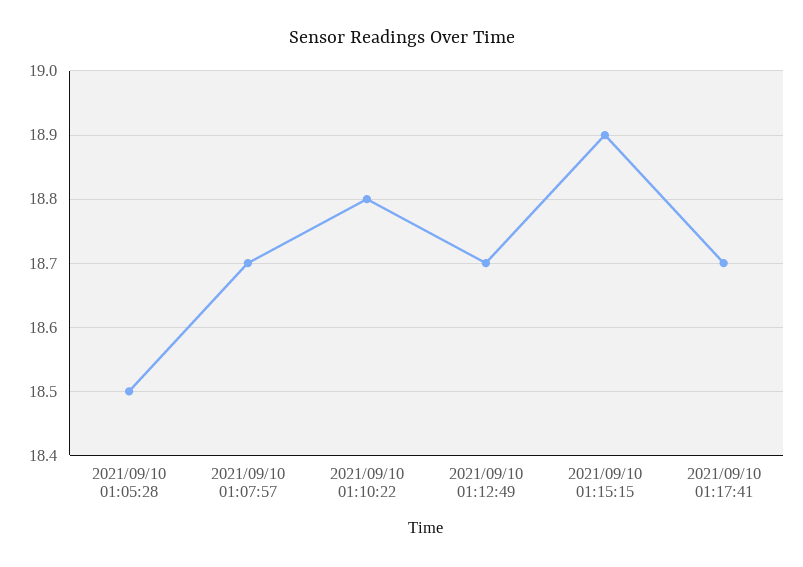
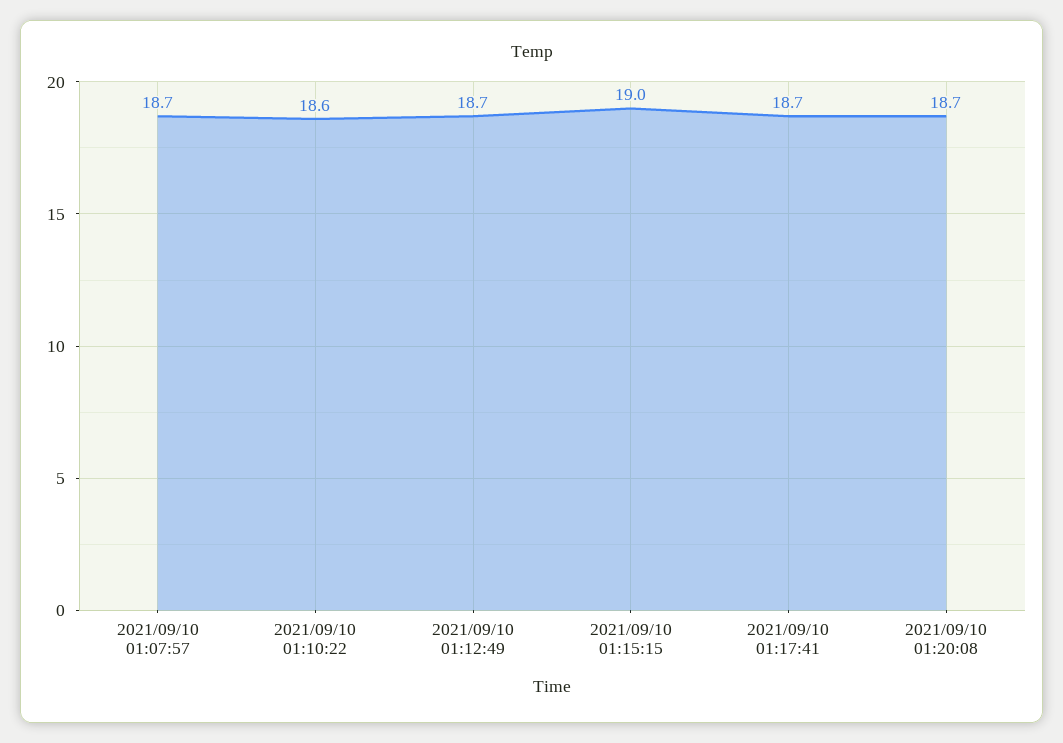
2021/09/10 01:05:28: 18.5 -> none
2021/09/10 01:10:22: 18.8 -> 18.6
2021/09/10 01:15:15: 18.9 -> 19
2021/09/10 01:20:08: none -> 18.7

